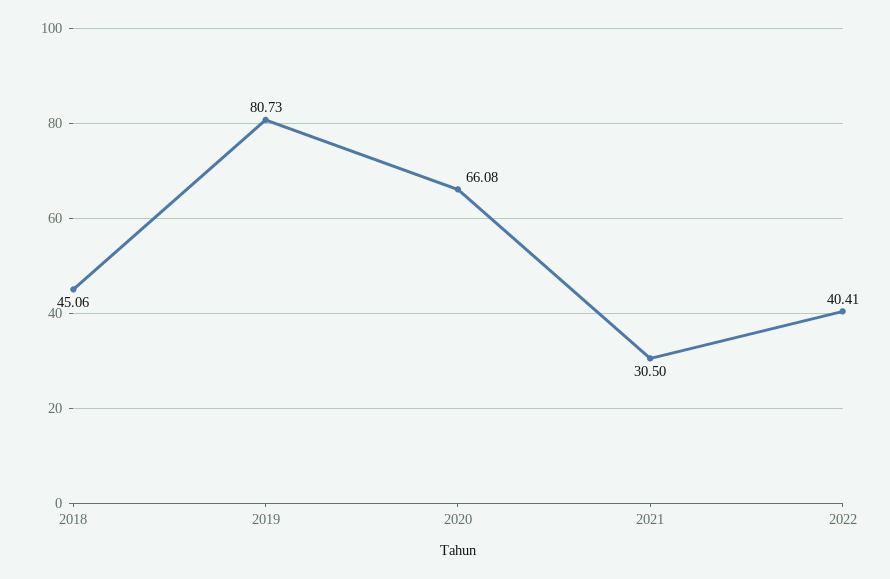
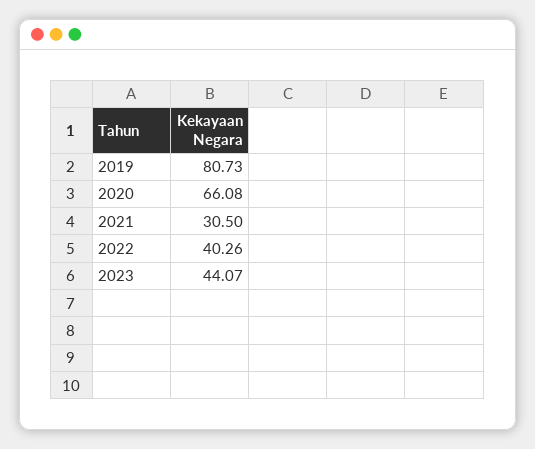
2018: 45.06 -> none
2022: 40.41 -> 40.26
2023: none -> 44.07

